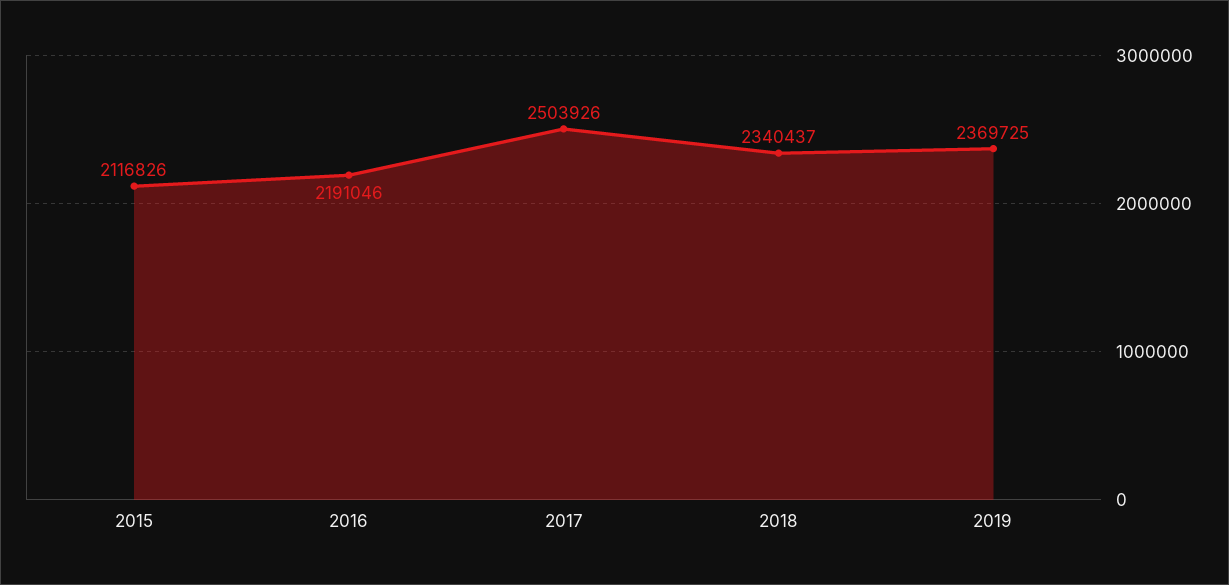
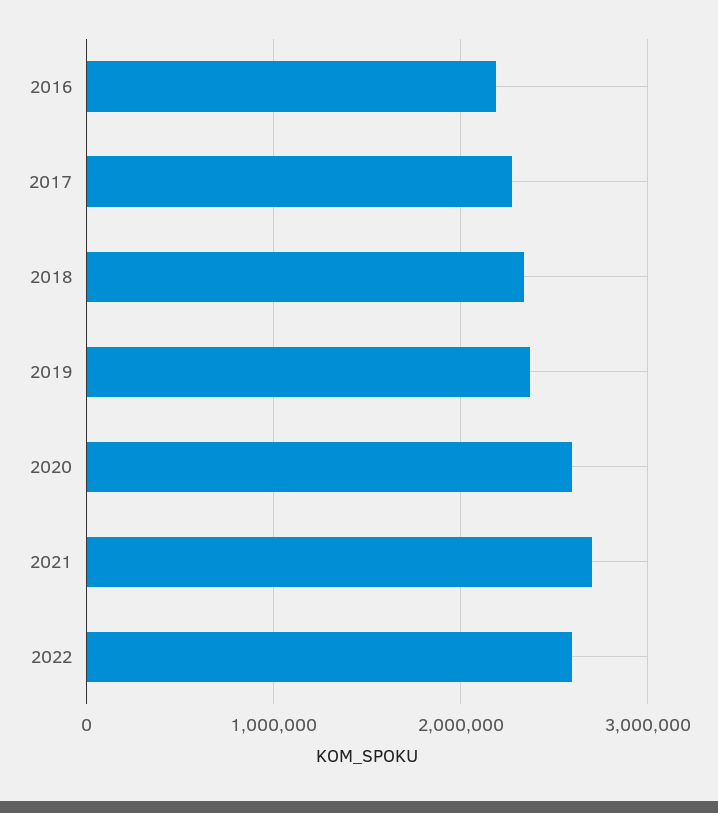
2015: 2116826 -> none
2017: 2503926 -> 2300000
2020: none -> 2600000
2021: none -> 2700000
2022: none -> 2600000

